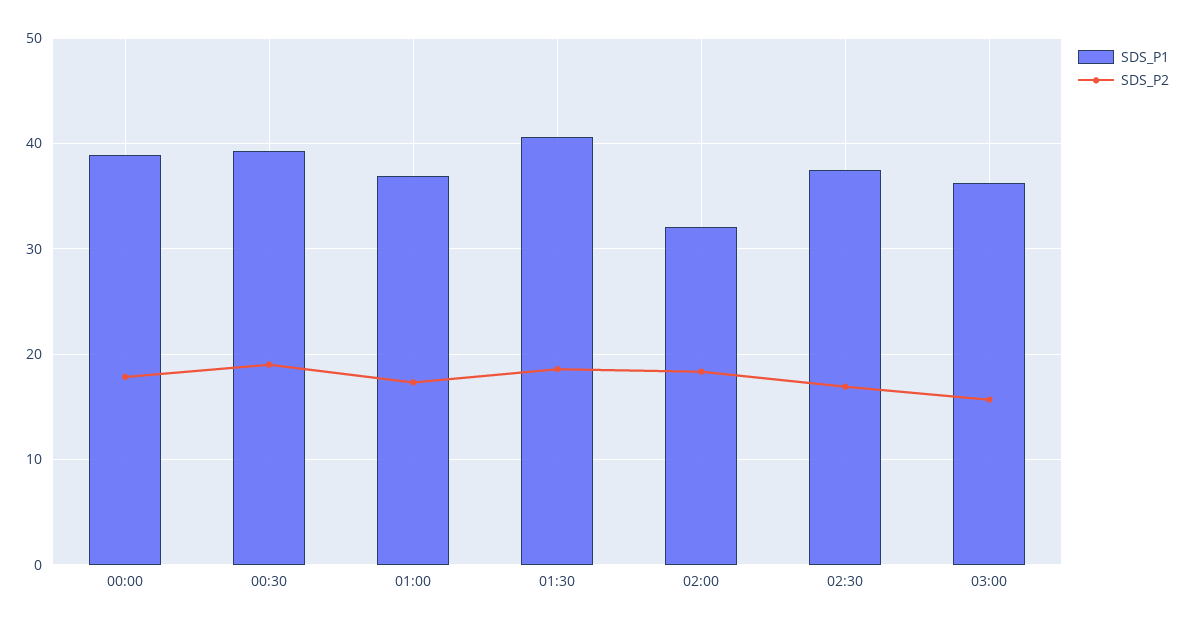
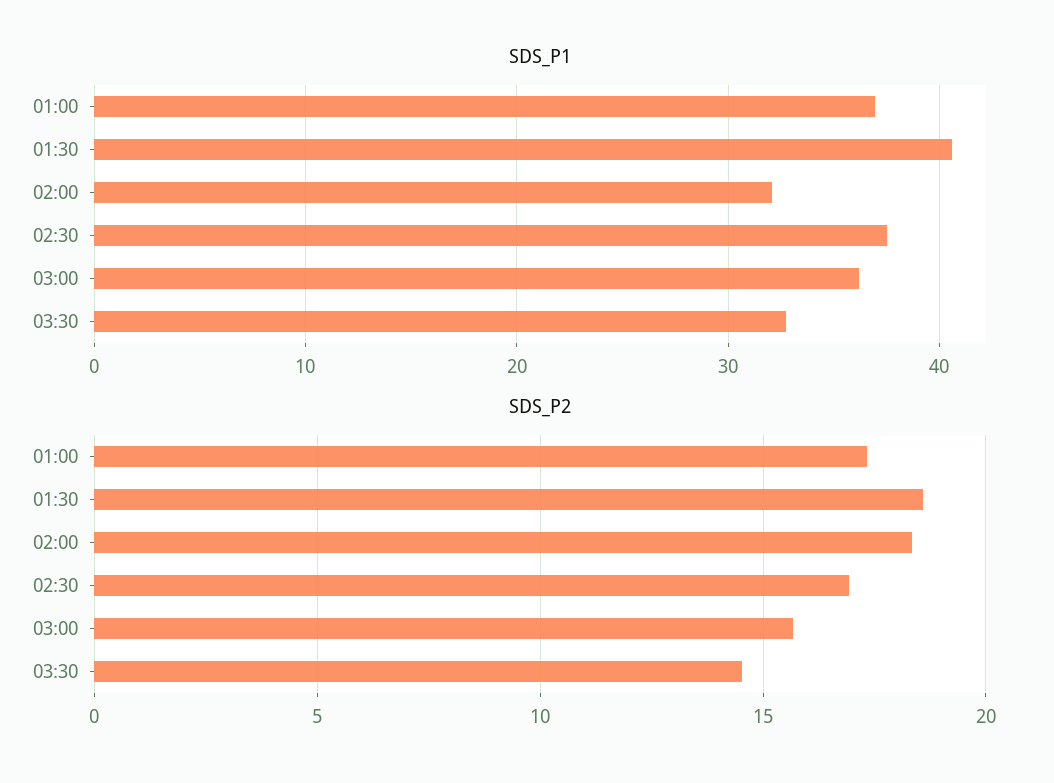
SDS_P1, 00:00: 39 -> none
SDS_P2, 00:00: 18 -> none
SDS_P1, 00:30: 39 -> none
SDS_P2, 00:30: 19 -> none
SDS_P1, 03:30: none -> 33
SDS_P2, 03:30: none -> 14.5

